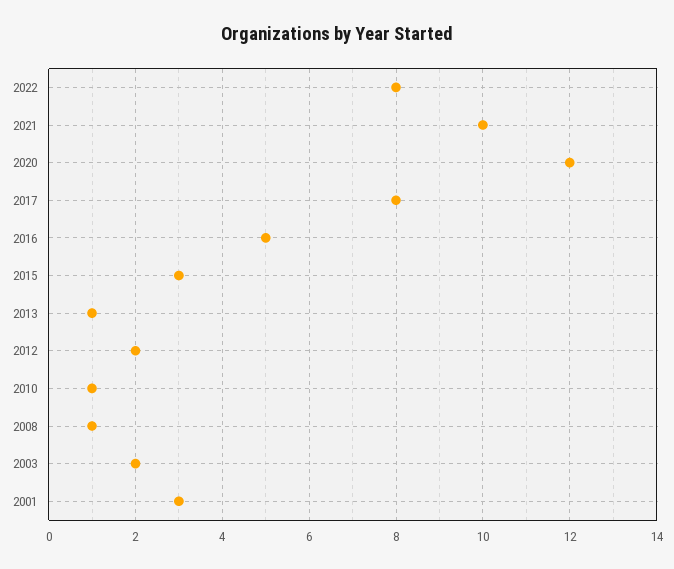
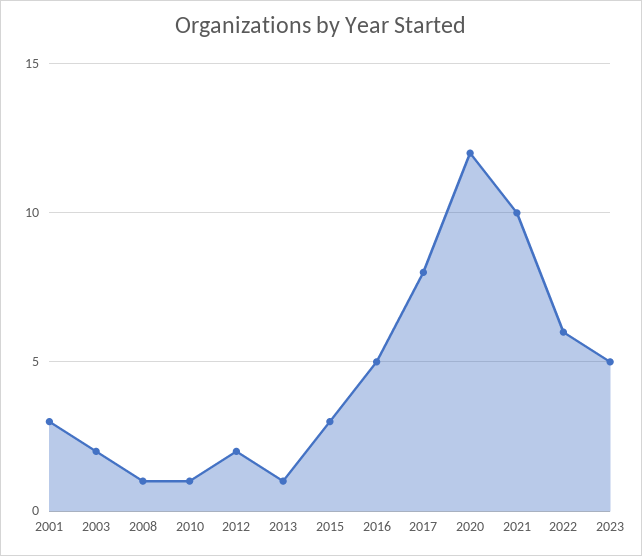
2022: 8 -> 6
2023: none -> 5

